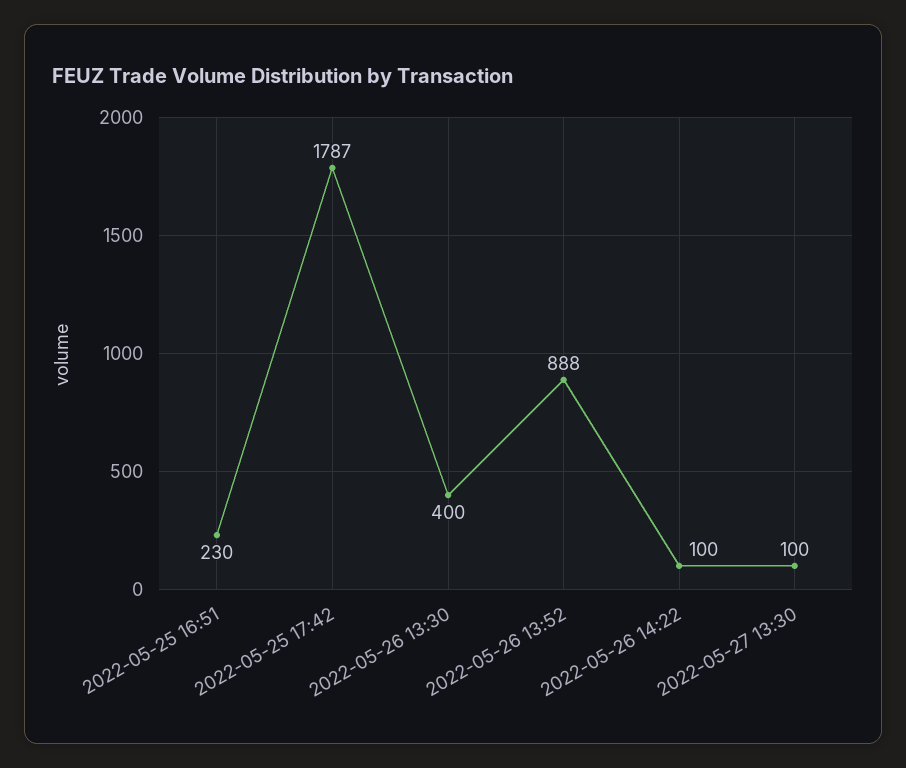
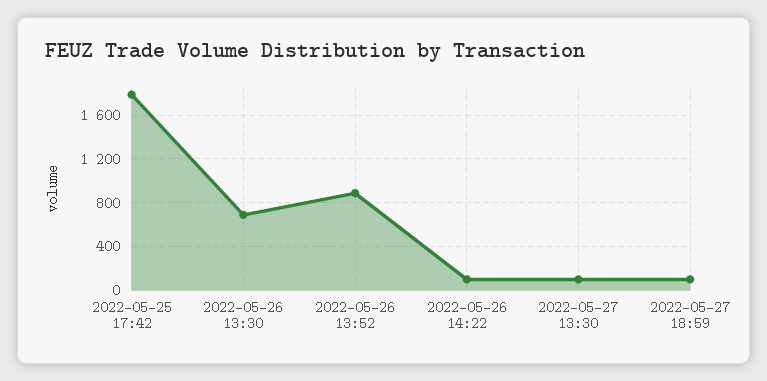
2022-05-25 16:51: 230 -> none
2022-05-26 13:30: 400 -> 700
2022-05-27 18:59: none -> 100

